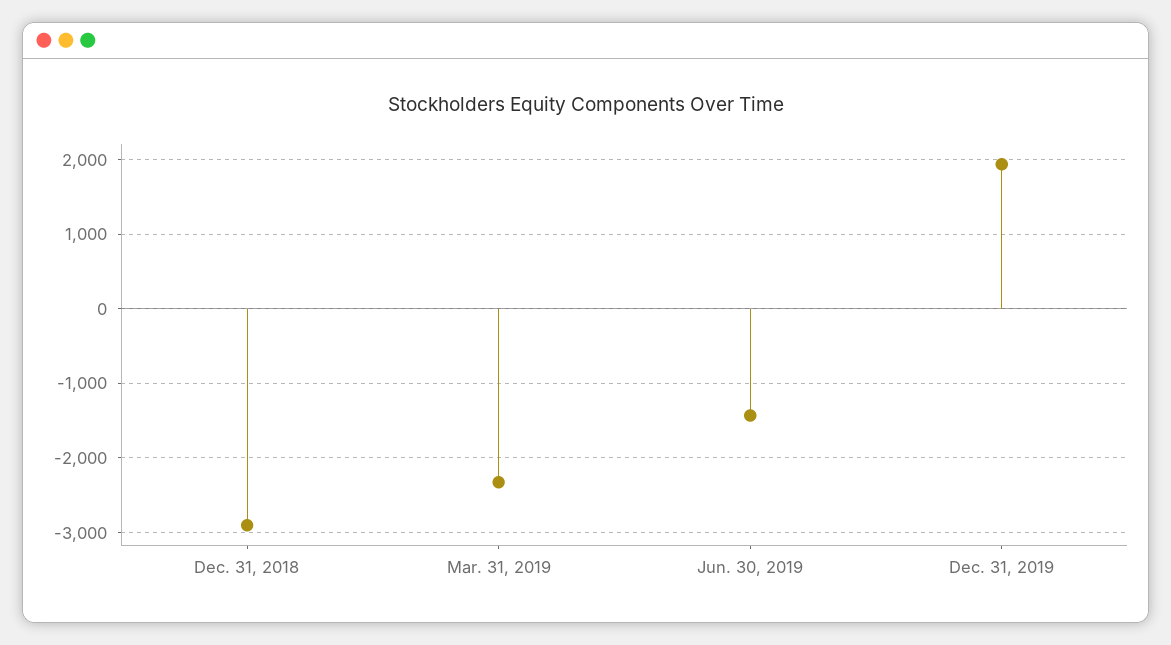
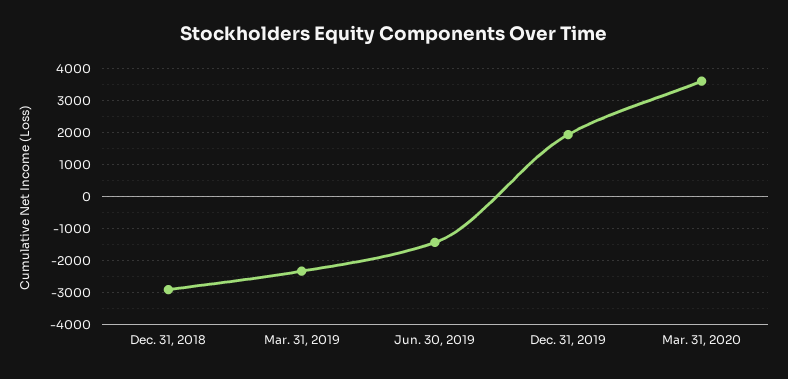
Mar. 31, 2020: none -> 3600

